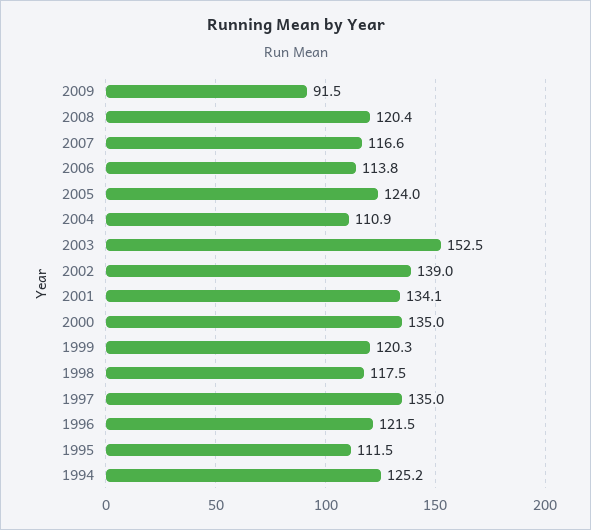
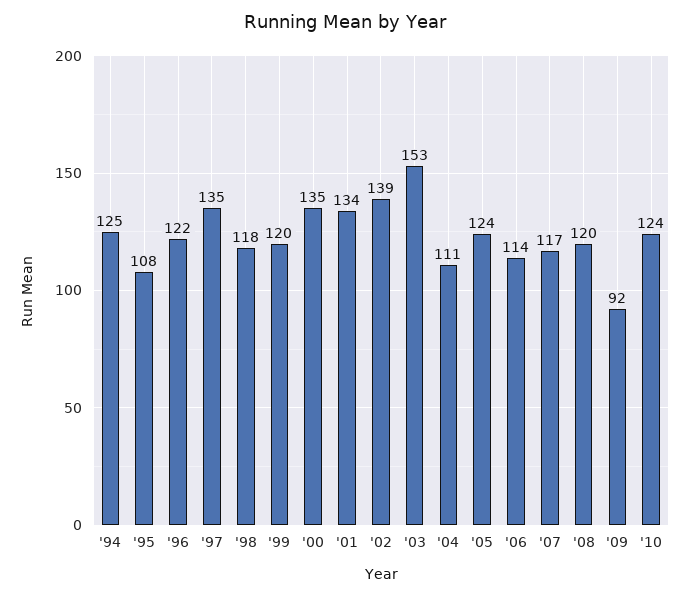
1995: 111.5 -> 108
'10: none -> 124

